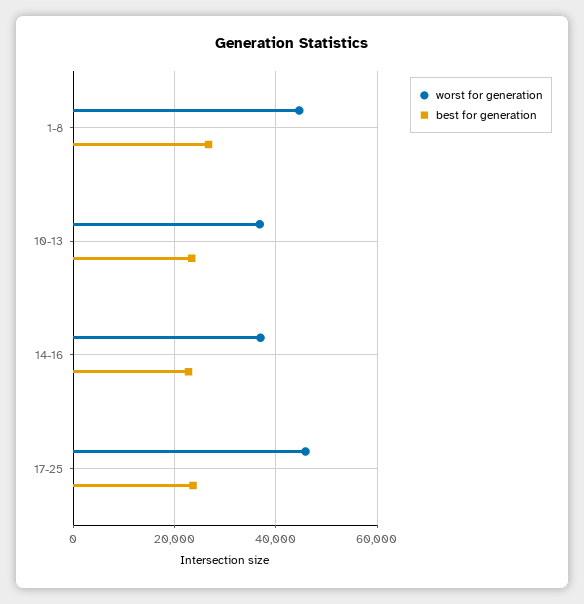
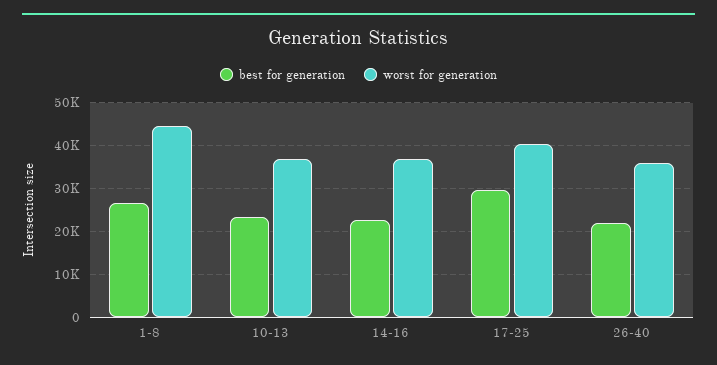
worst for generation, 17-25: 46000 -> 40000
best for generation, 17-25: 24000 -> 30000
best for generation, 26-40: none -> 22000
worst for generation, 26-40: none -> 36000

